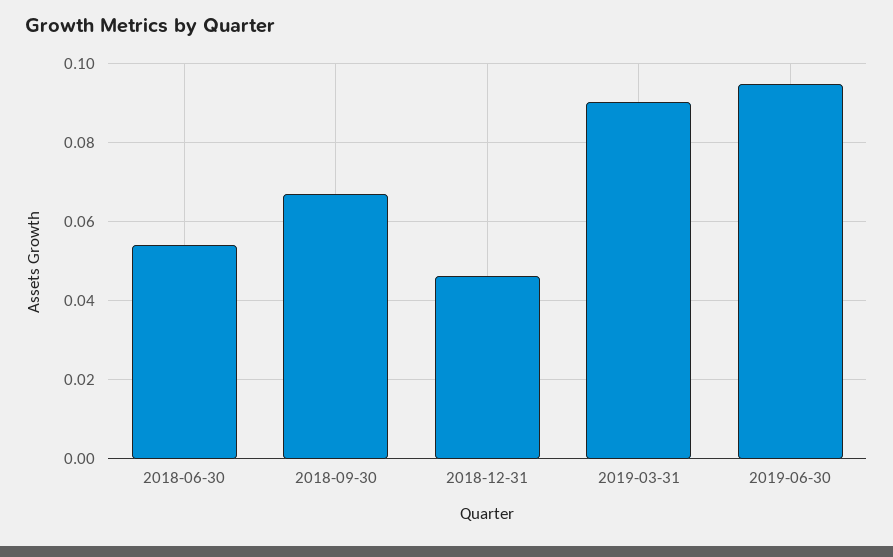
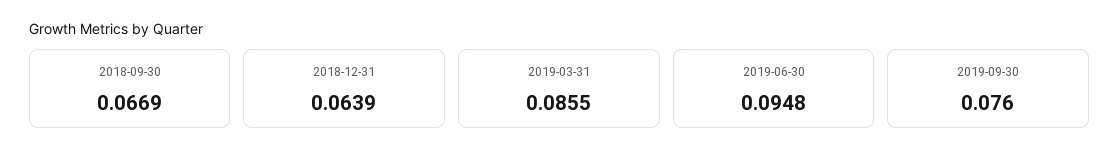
2018-06-30: 0.054 -> none
2018-12-31: 0.046 -> 0.0639
2019-03-31: 0.09 -> 0.0855
2019-09-30: none -> 0.076

